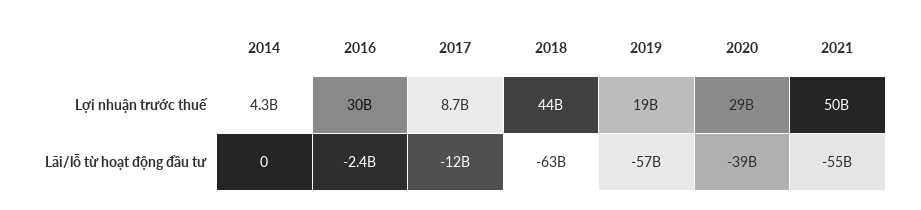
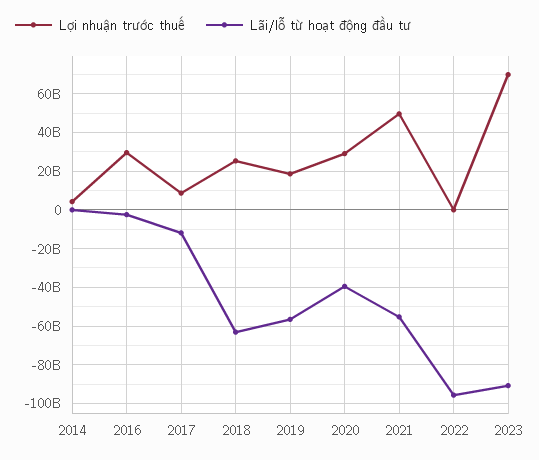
Lợi nhuận trước thuế, 2018: 44000000000 -> 25000000000
Lợi nhuận trước thuế, 2022: none -> 0
Lãi/lỗ từ hoạt động đầu tư, 2022: none -> -95000000000
Lợi nhuận trước thuế, 2023: none -> 70000000000
Lãi/lỗ từ hoạt động đầu tư, 2023: none -> -90000000000

